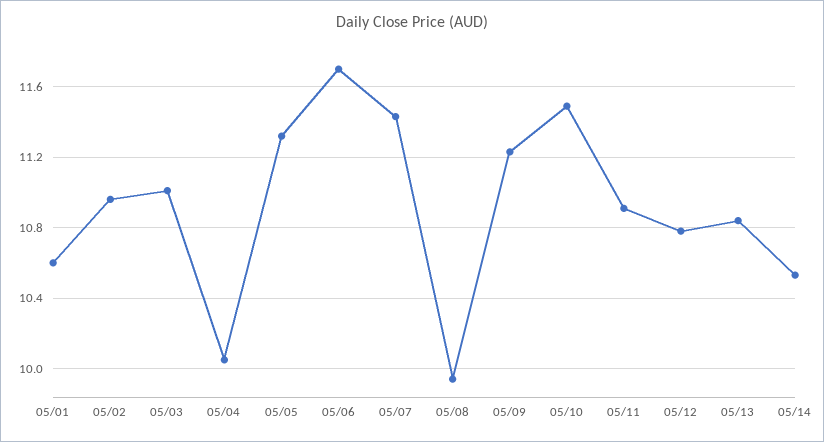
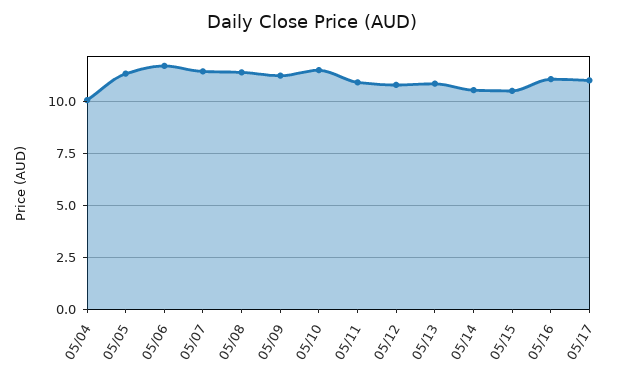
05/01: 10.6 -> none
05/02: 10.95 -> none
05/03: 11 -> none
05/08: 9.95 -> 11.5
05/15: none -> 10.5
05/16: none -> 11
05/17: none -> 11

